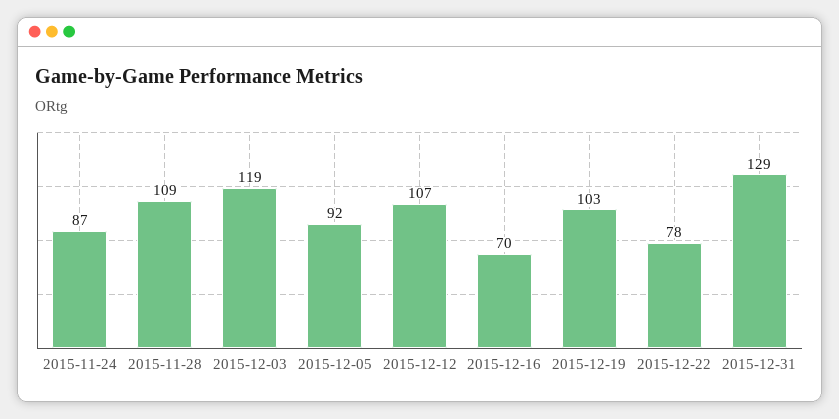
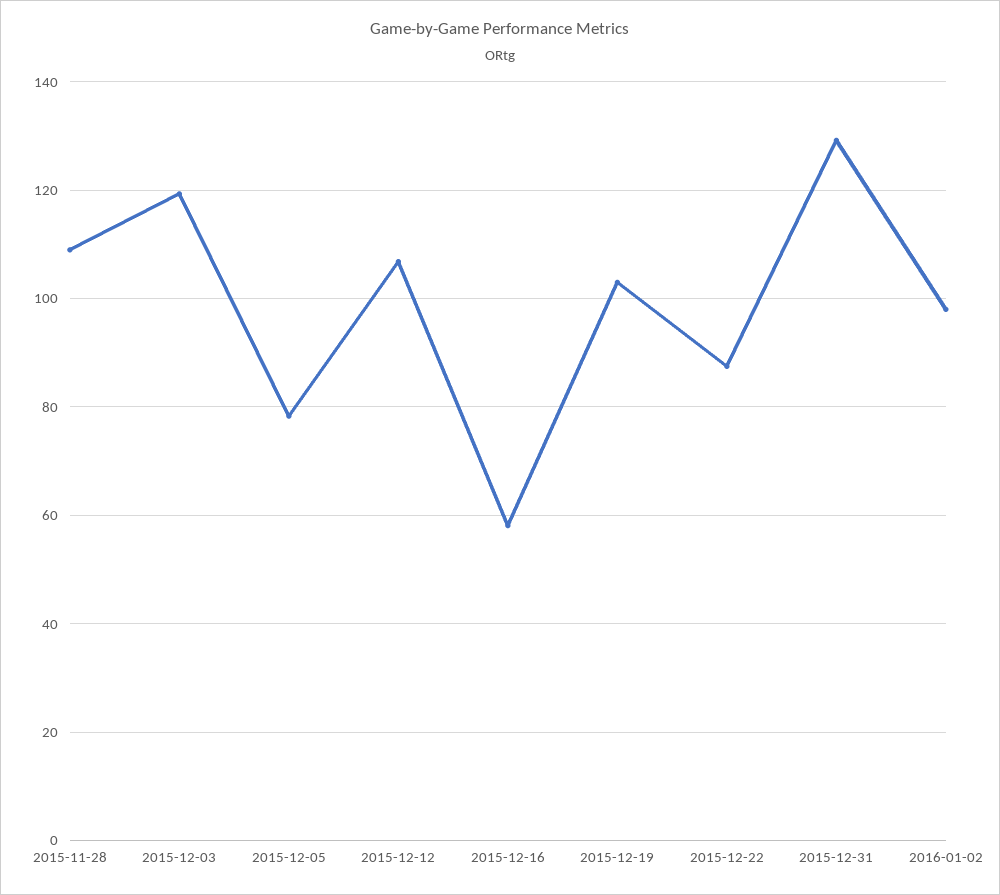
2015-11-24: 87 -> none
2015-12-05: 92 -> 78
2015-12-16: 70 -> 58
2015-12-22: 78 -> 88
2016-01-02: none -> 98

